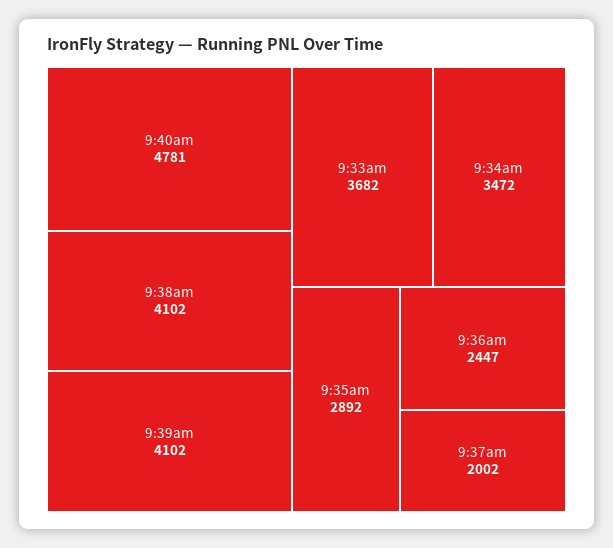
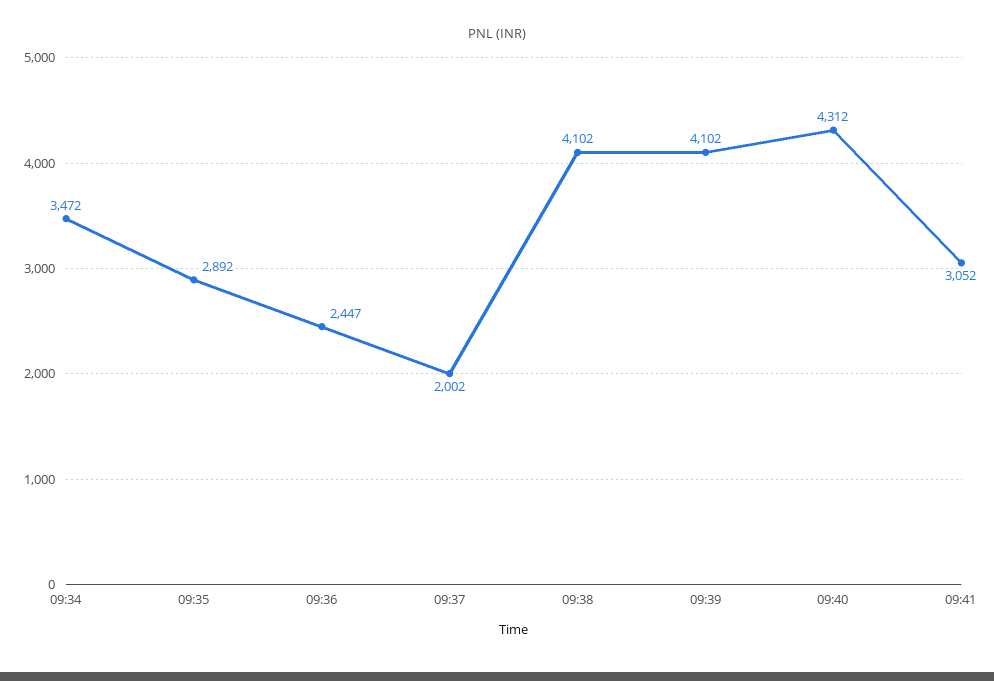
9:40am: 4781 -> 4312
9:33am: 3682 -> none
09:41: none -> 3052

